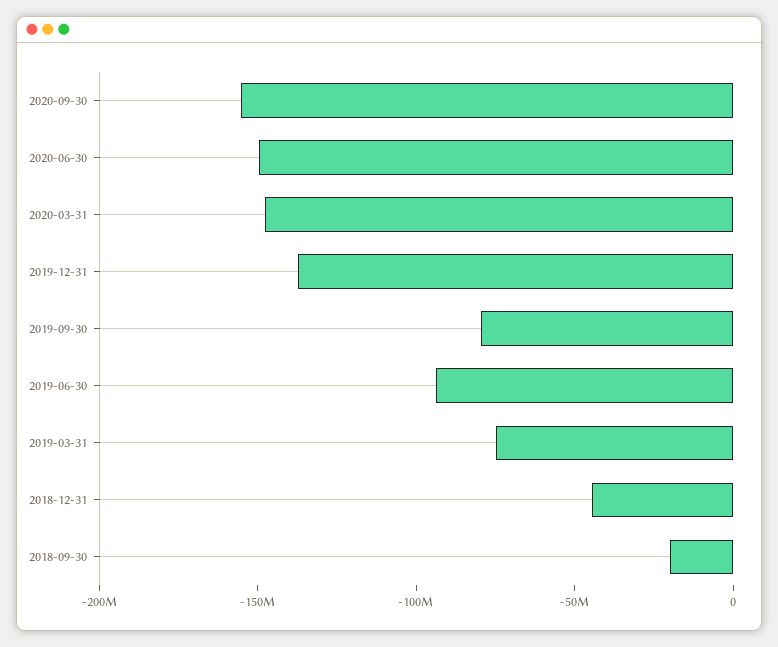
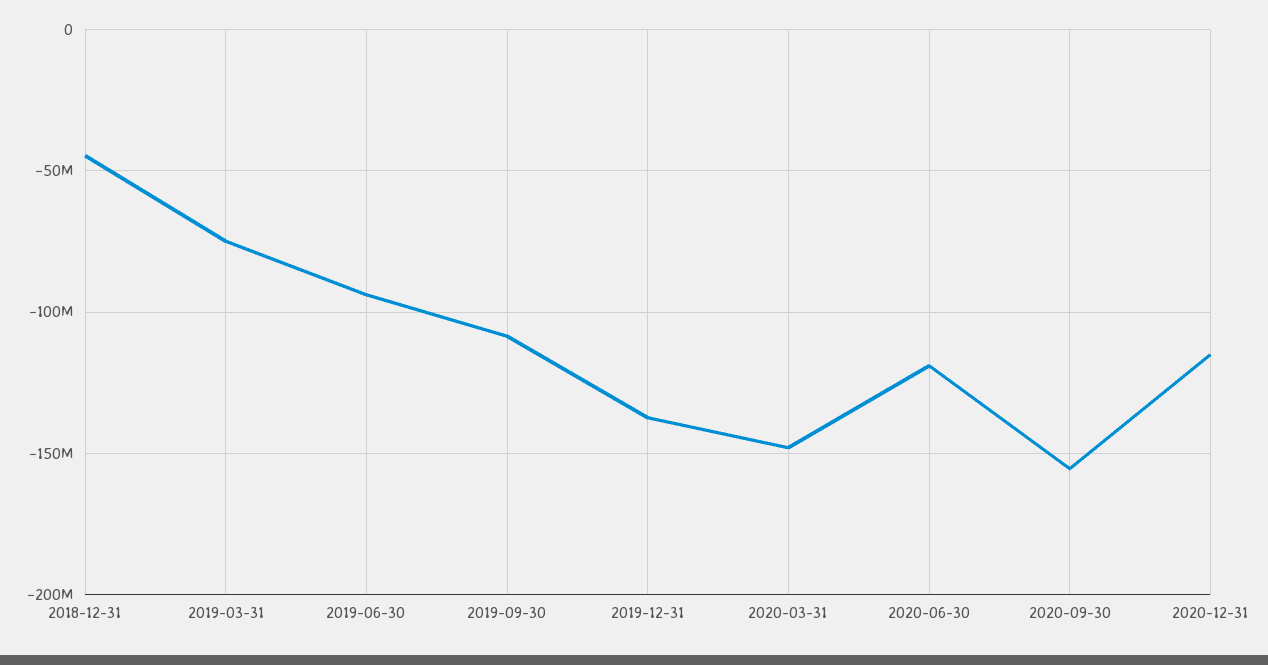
2020-06-30: -150000000 -> -120000000
2019-09-30: -80000000 -> -110000000
2018-09-30: -20000000 -> none
2020-12-31: none -> -115000000

